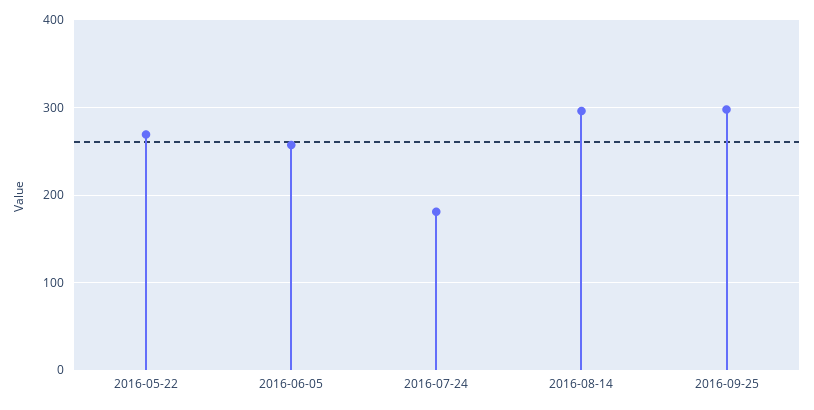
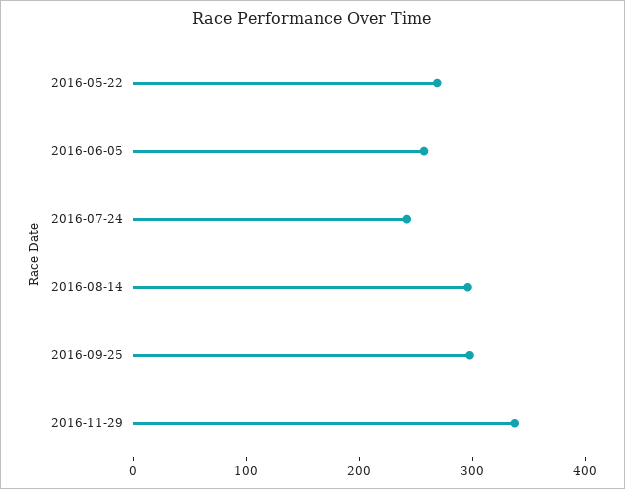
2016-07-24: 180 -> 240
2016-11-29: none -> 340

